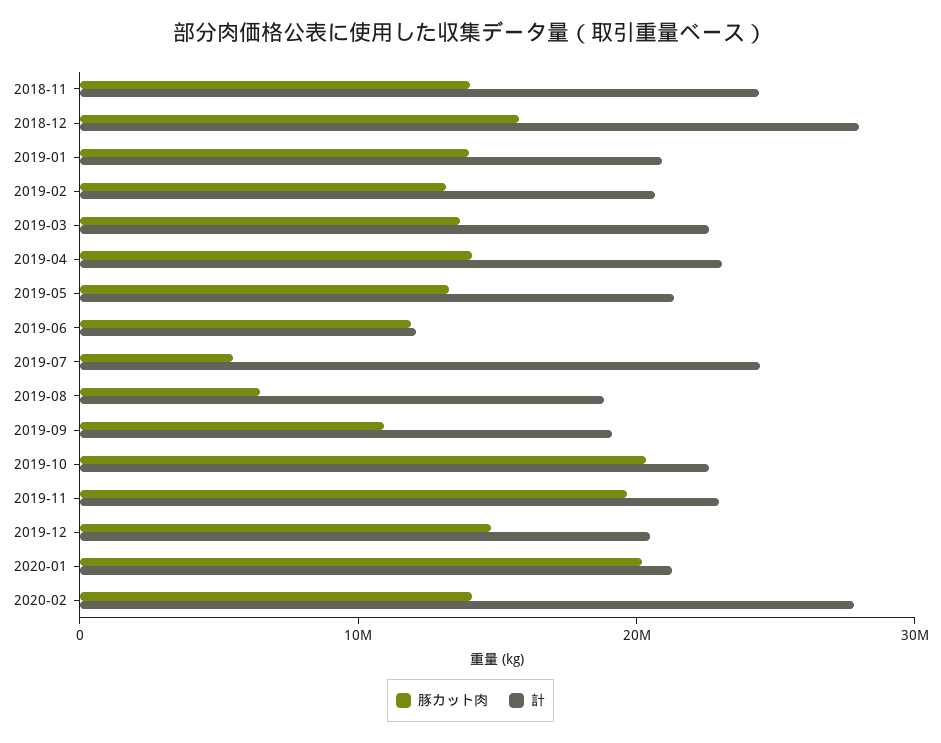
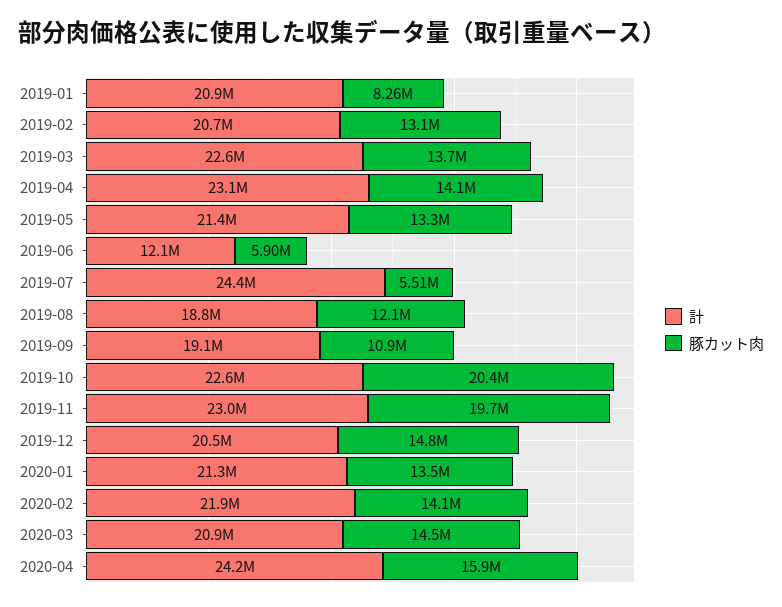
豚カット肉, 2018-11: 14000000 -> none
計, 2018-11: 24000000 -> none
豚カット肉, 2018-12: 16000000 -> none
計, 2018-12: 28000000 -> none
豚カット肉, 2019-01: 14000000 -> 8260000
豚カット肉, 2019-06: 12000000 -> 5900000
豚カット肉, 2019-08: 6000000 -> 12100000
豚カット肉, 2020-01: 20000000 -> 13500000
計, 2020-02: 28000000 -> 21900000
計, 2020-03: none -> 20900000
豚カット肉, 2020-03: none -> 14500000
計, 2020-04: none -> 24200000
豚カット肉, 2020-04: none -> 15900000

